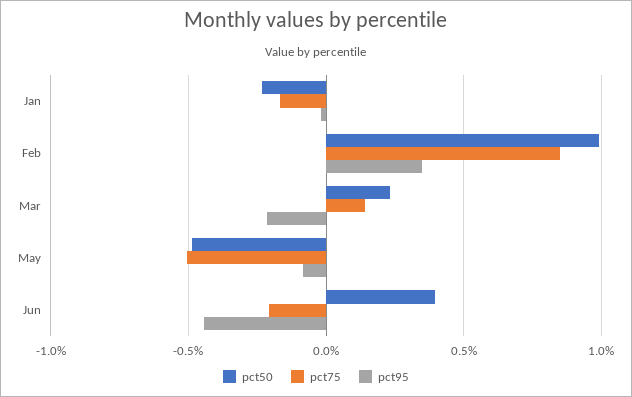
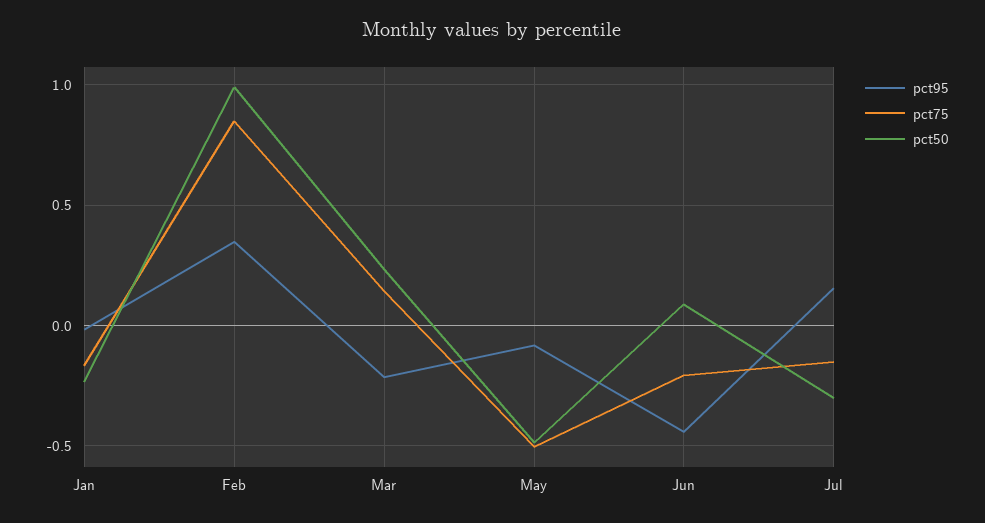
pct50, Jun: 0.4 -> 0.1
pct95, Jul: none -> 0.15
pct75, Jul: none -> -0.15
pct50, Jul: none -> -0.3

